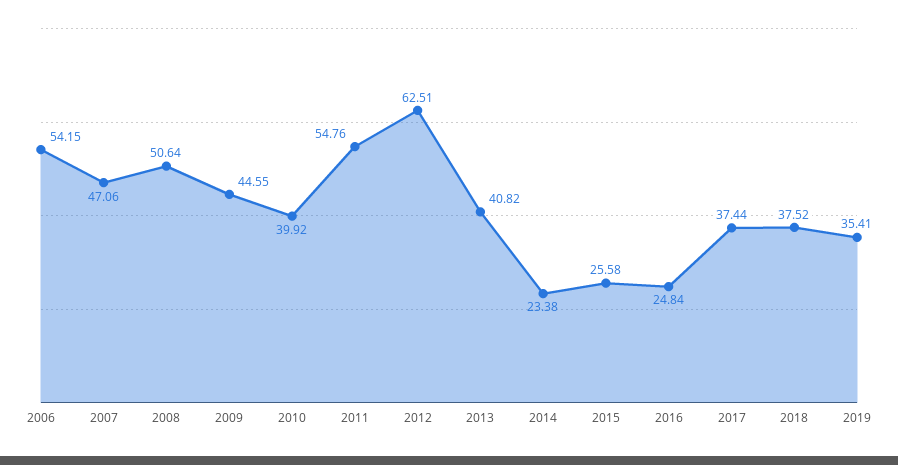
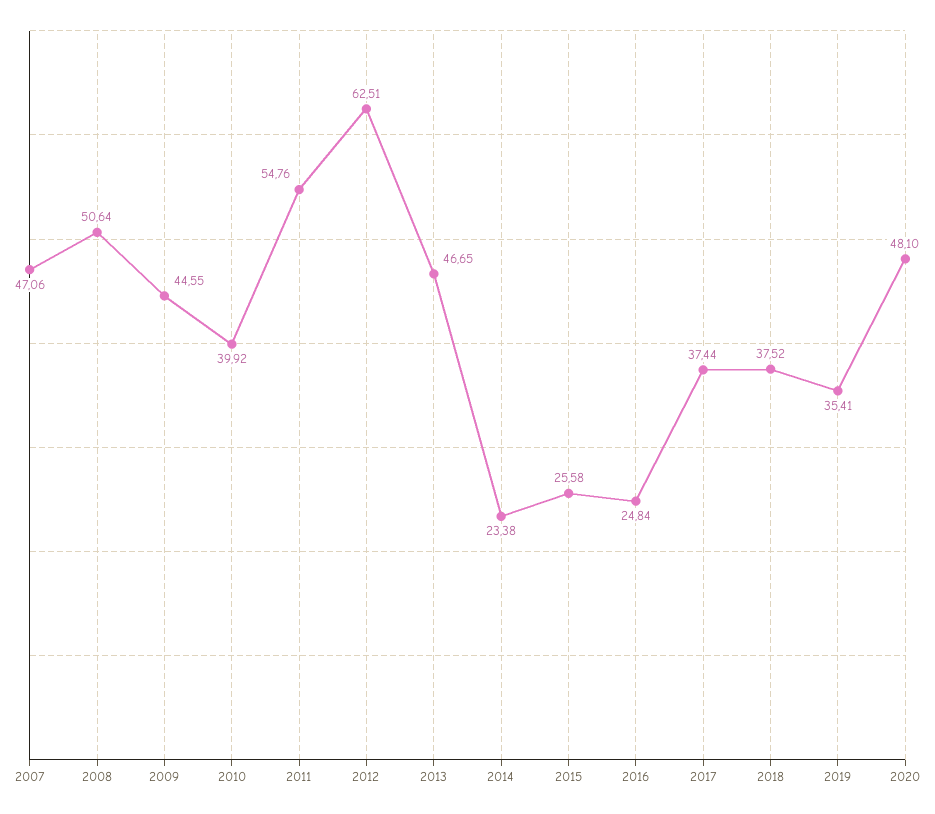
2006: 54.15 -> none
2013: 40.82 -> 46.65
2020: none -> 48.1

